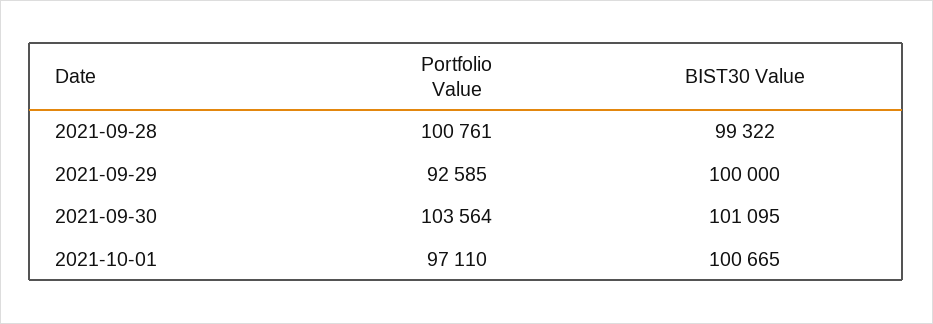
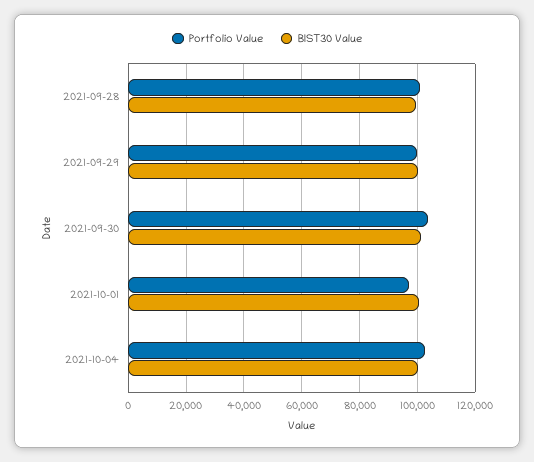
Portfolio Value, 2021-09-29: 92585 -> 100000
Portfolio Value, 2021-10-04: none -> 102500
BIST30 Value, 2021-10-04: none -> 100000

